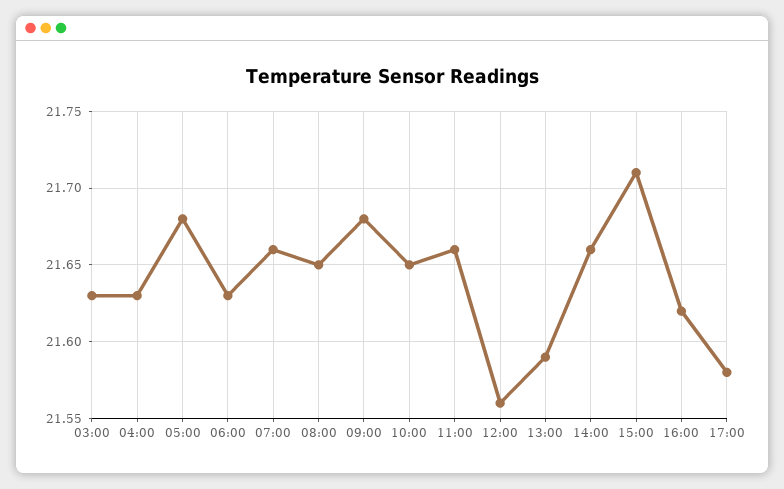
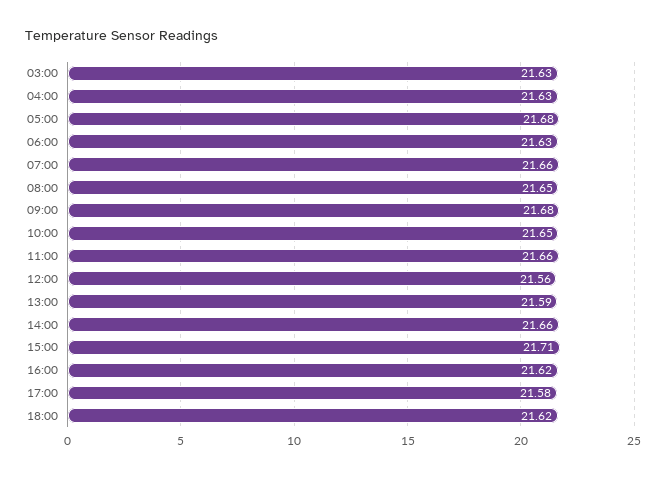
18:00: none -> 21.62

